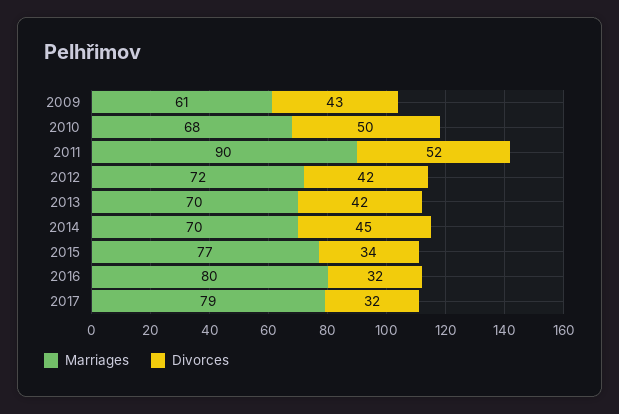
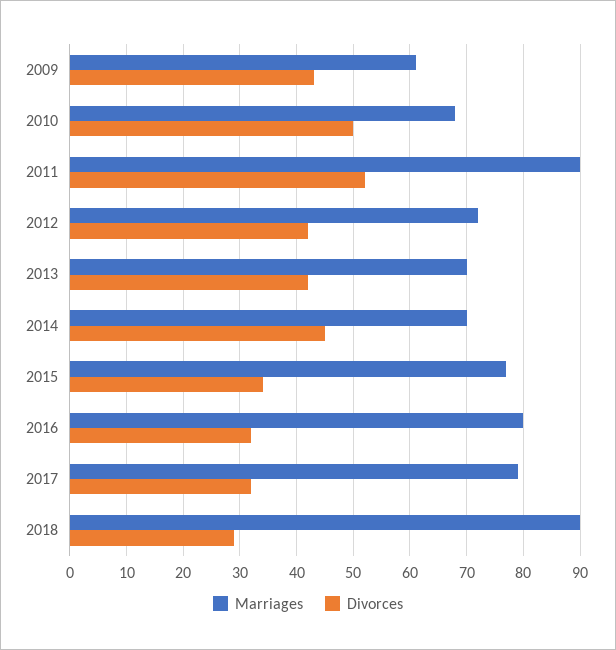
Marriages, 2018: none -> 90
Divorces, 2018: none -> 30

